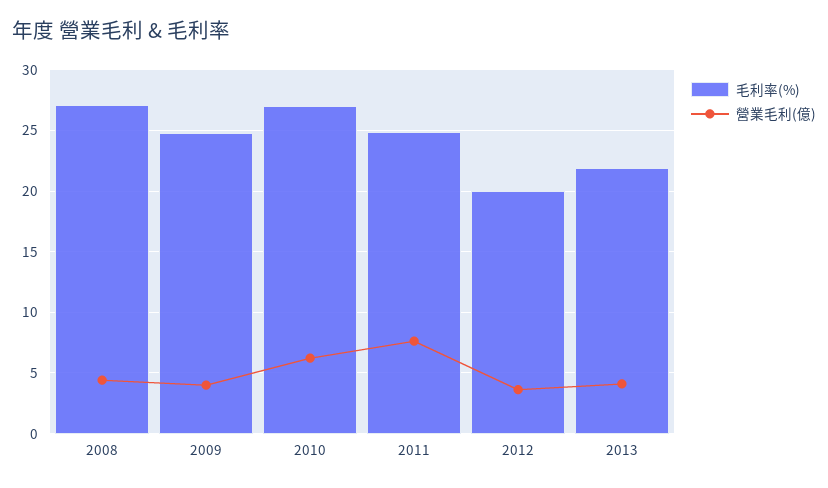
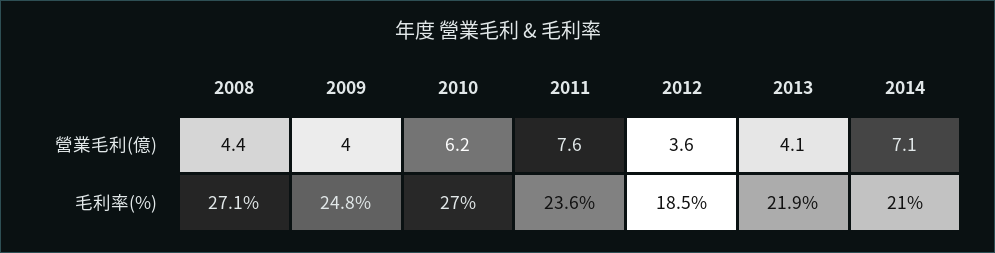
毛利率(%), 2011: 25 -> 23.6
毛利率(%), 2012: 20 -> 18.5
營業毛利(億), 2014: none -> 7.1
毛利率(%), 2014: none -> 21

